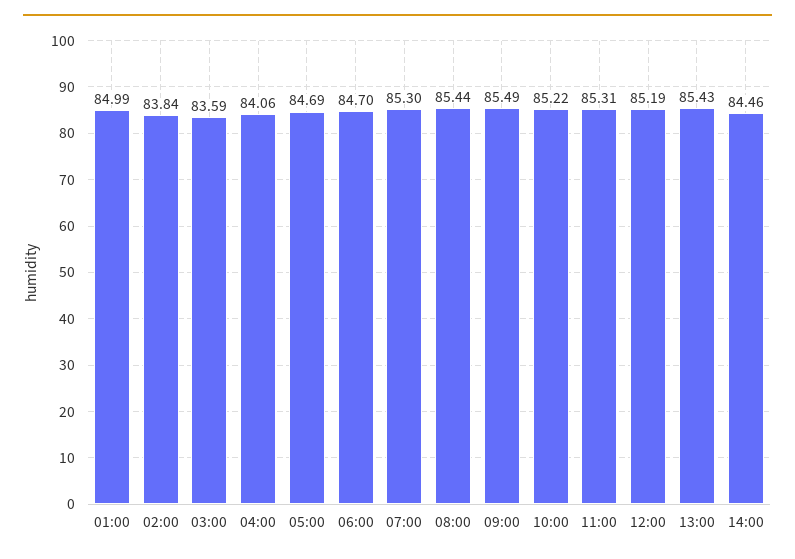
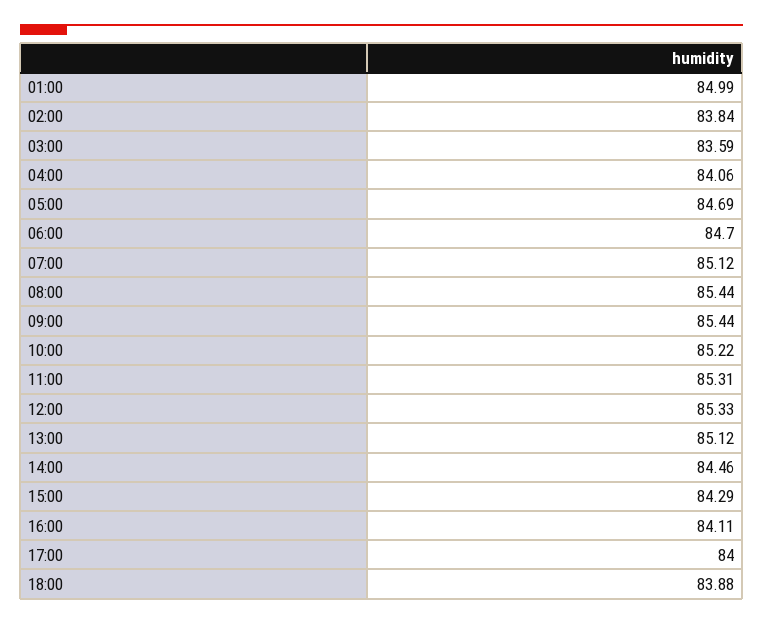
07:00: 85.3 -> 85.12
09:00: 85.49 -> 85.44
12:00: 85.19 -> 85.33
13:00: 85.43 -> 85.12
15:00: none -> 84.29
16:00: none -> 84.11
17:00: none -> 84
18:00: none -> 83.88

